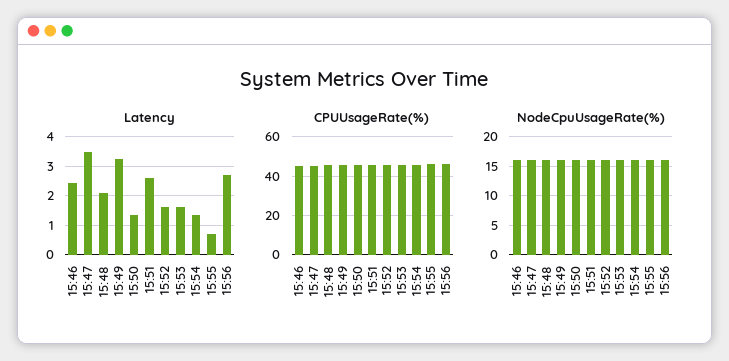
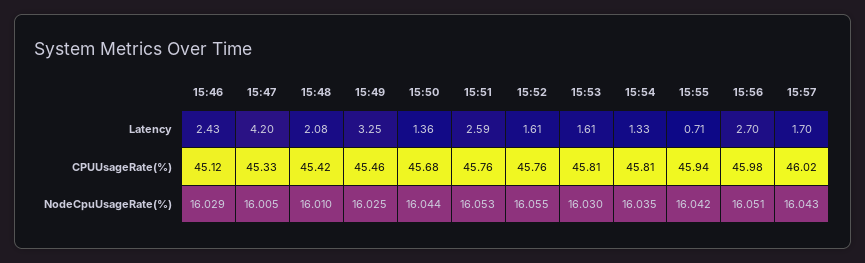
Latency, 15:47: 3.5 -> 4.2
Latency, 15:57: none -> 1.7
CPUUsageRate(%), 15:57: none -> 46.02
NodeCpuUsageRate(%), 15:57: none -> 16.043

